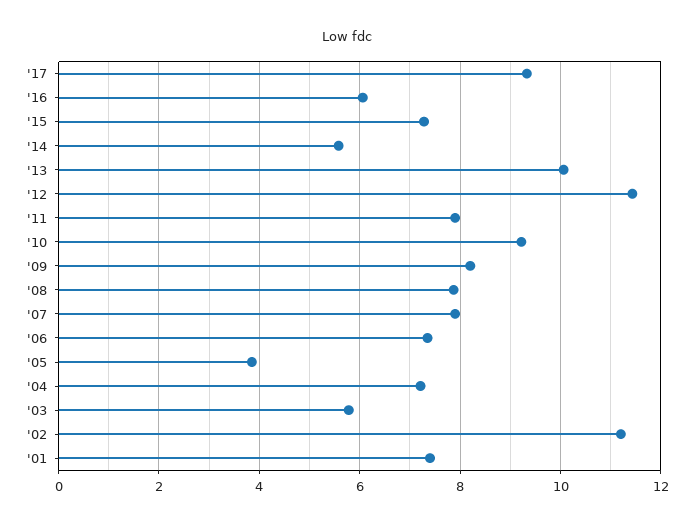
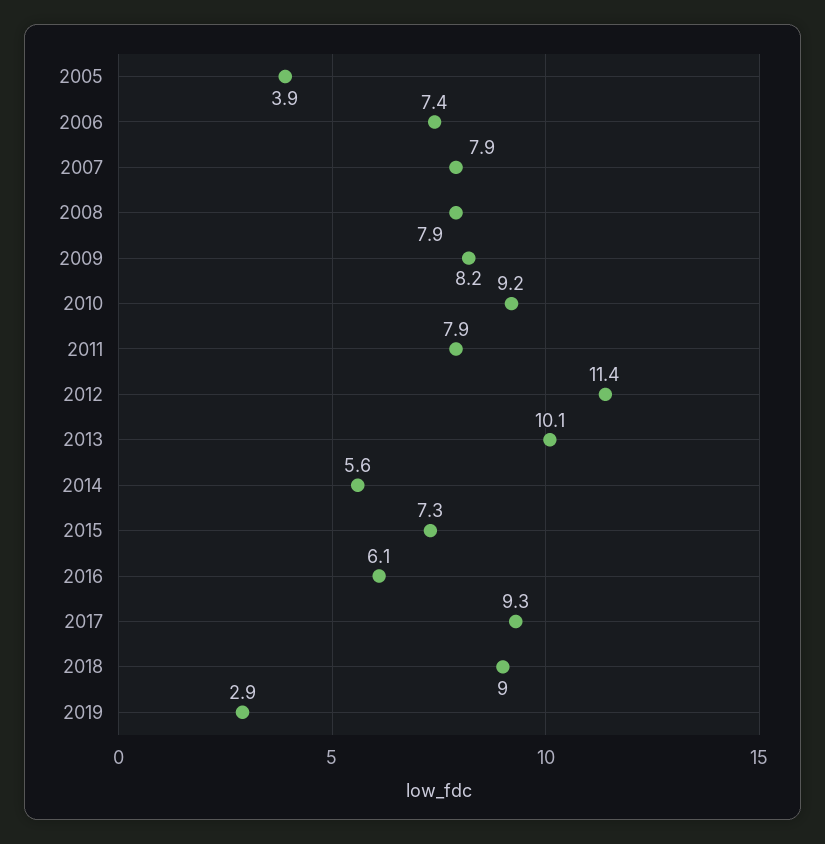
'04: 7.2 -> none
'03: 5.8 -> none
'02: 11.2 -> none
'01: 7.4 -> none
2018: none -> 9
2019: none -> 2.9

